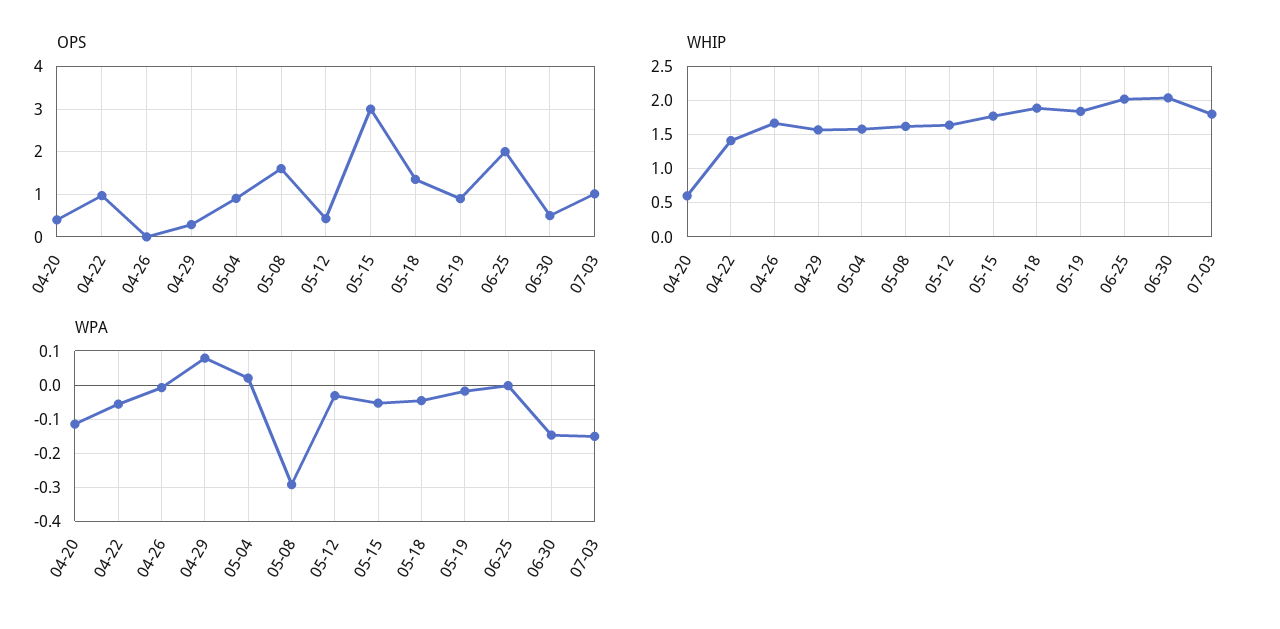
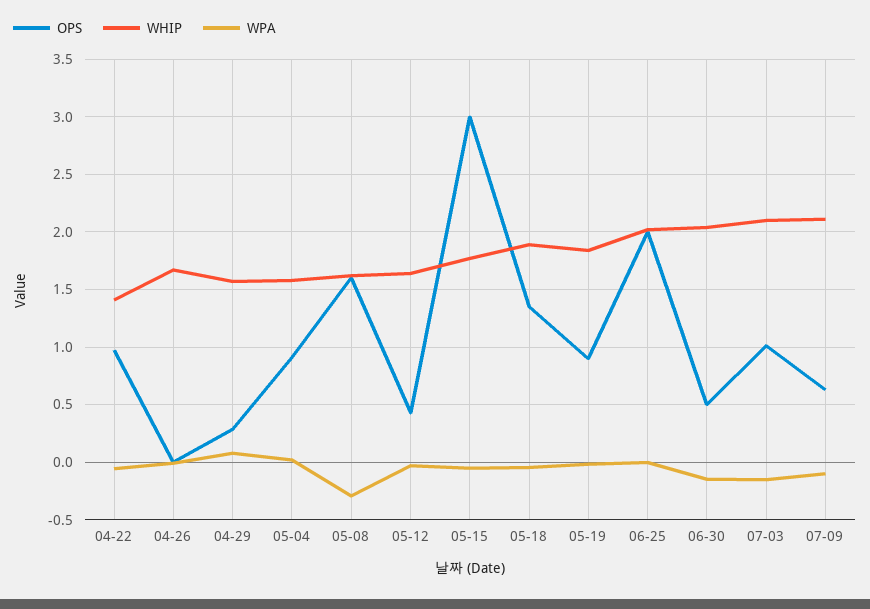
OPS, 04-20: 0.4 -> none
WHIP, 04-20: 0.6 -> none
WHIP, 07-03: 1.8 -> 2.1
WPA, 04-20: -0.12 -> none
OPS, 07-09: none -> 0.6
WHIP, 07-09: none -> 2.1
WPA, 07-09: none -> -0.1

